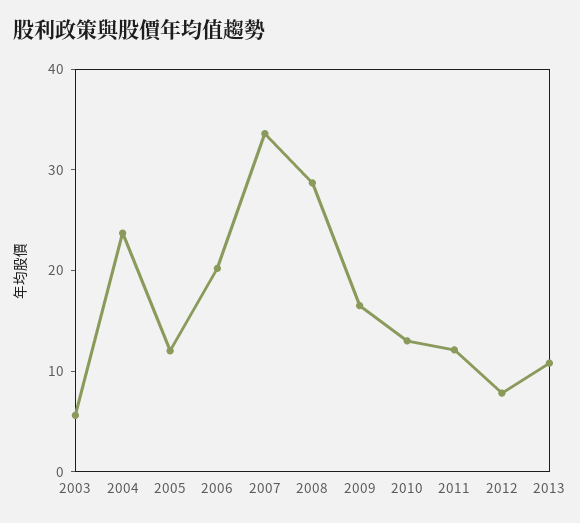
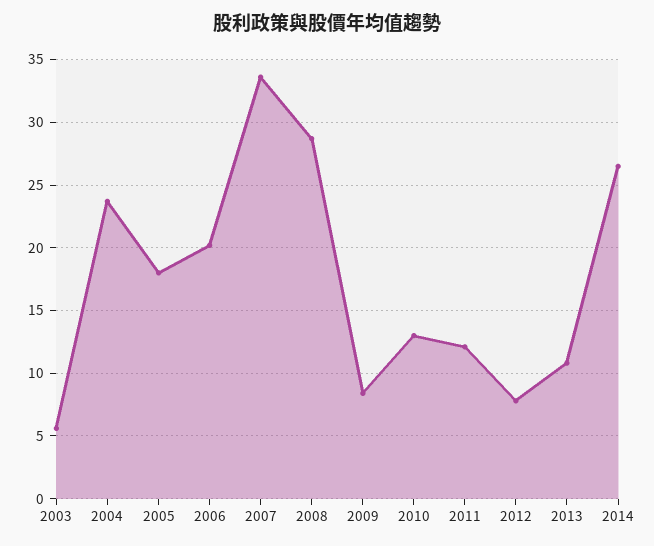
2005: 12 -> 18
2009: 16 -> 8.5
2014: none -> 26.5

